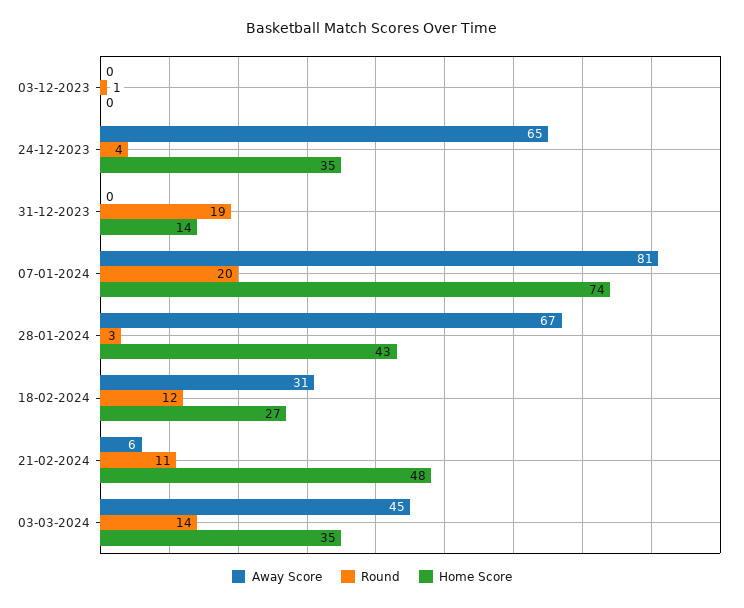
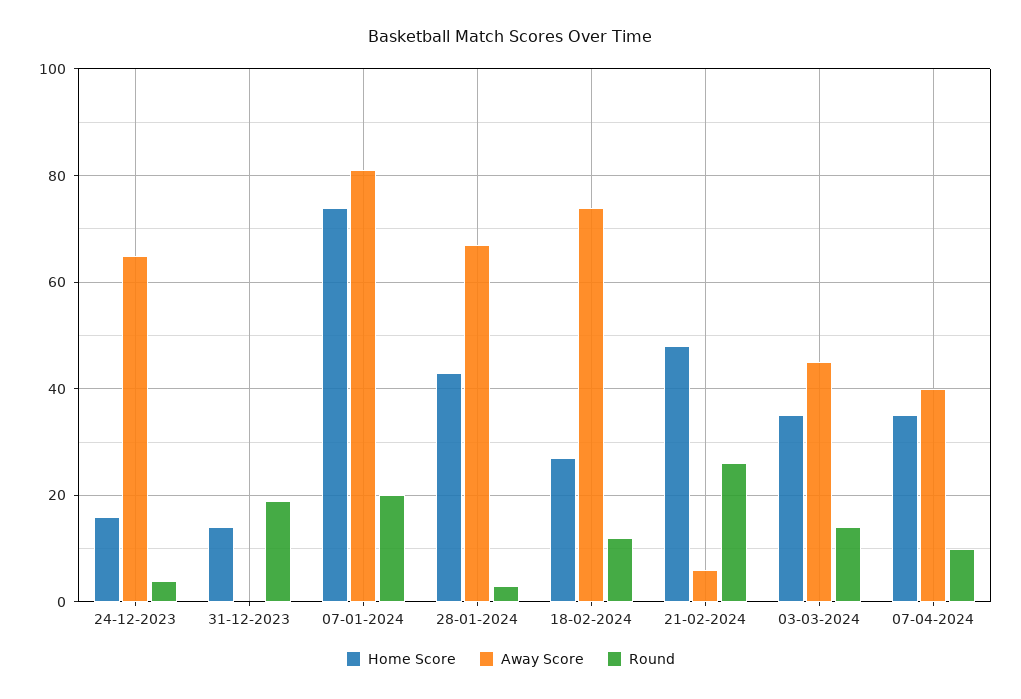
Away Score, 03-12-2023: 0 -> none
Round, 03-12-2023: 1 -> none
Home Score, 03-12-2023: 0 -> none
Home Score, 24-12-2023: 35 -> 15
Away Score, 18-02-2024: 31 -> 75
Round, 21-02-2024: 11 -> 25
Home Score, 07-04-2024: none -> 35
Away Score, 07-04-2024: none -> 40
Round, 07-04-2024: none -> 10

